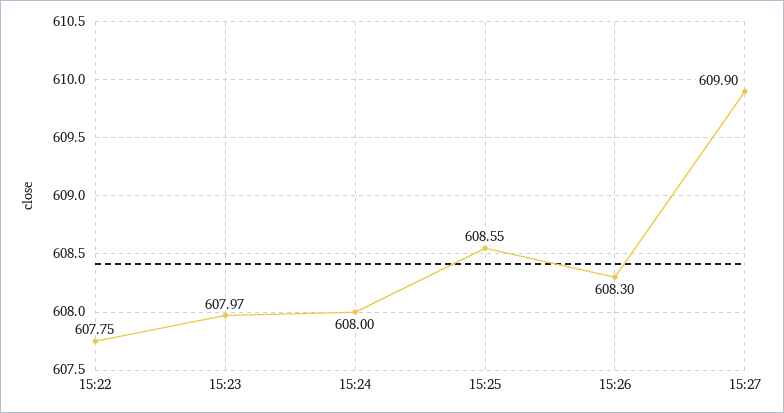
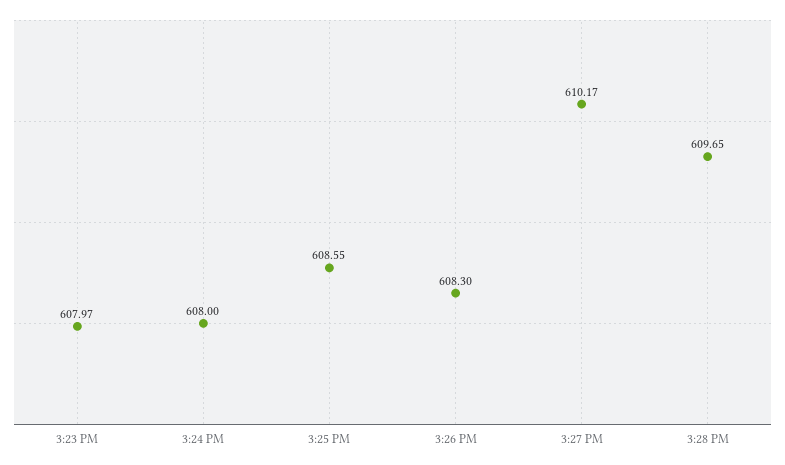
15:22: 607.75 -> none
15:27: 609.9 -> 610.17
3:28 PM: none -> 609.65

